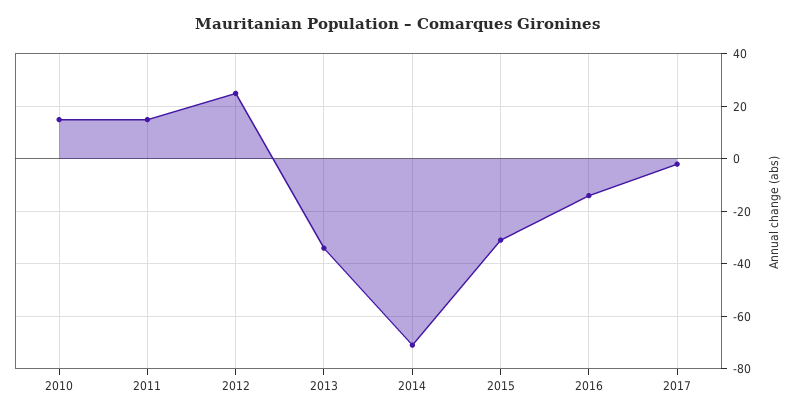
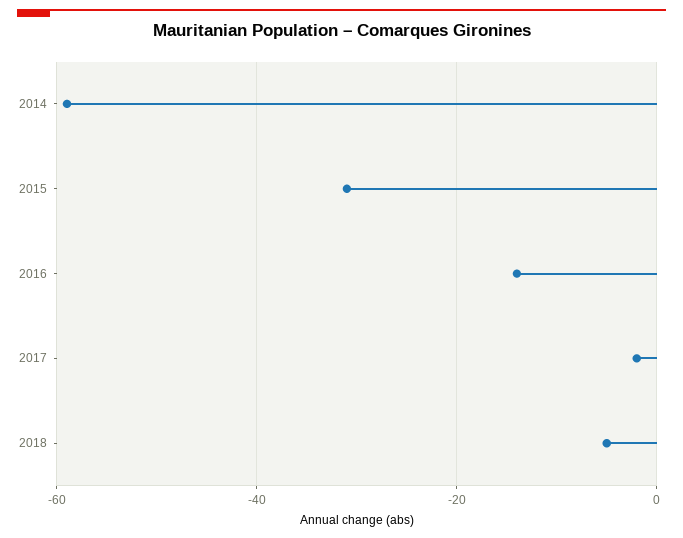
2010: 15 -> none
2011: 15 -> none
2012: 25 -> none
2013: -35 -> none
2014: -70 -> -60
2018: none -> -5

